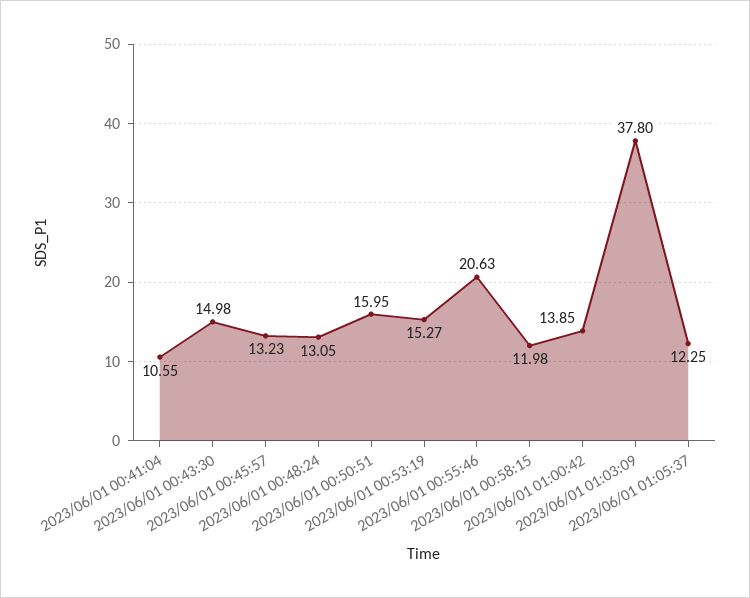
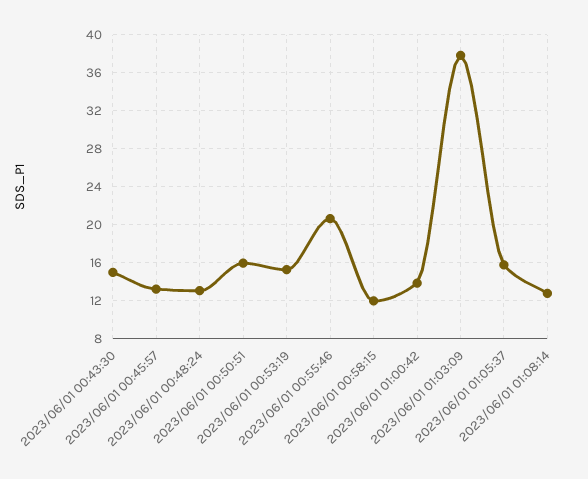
2023/06/01 00:41:04: 10.55 -> none
2023/06/01 01:05:37: 12.25 -> 16
2023/06/01 01:08:14: none -> 13

